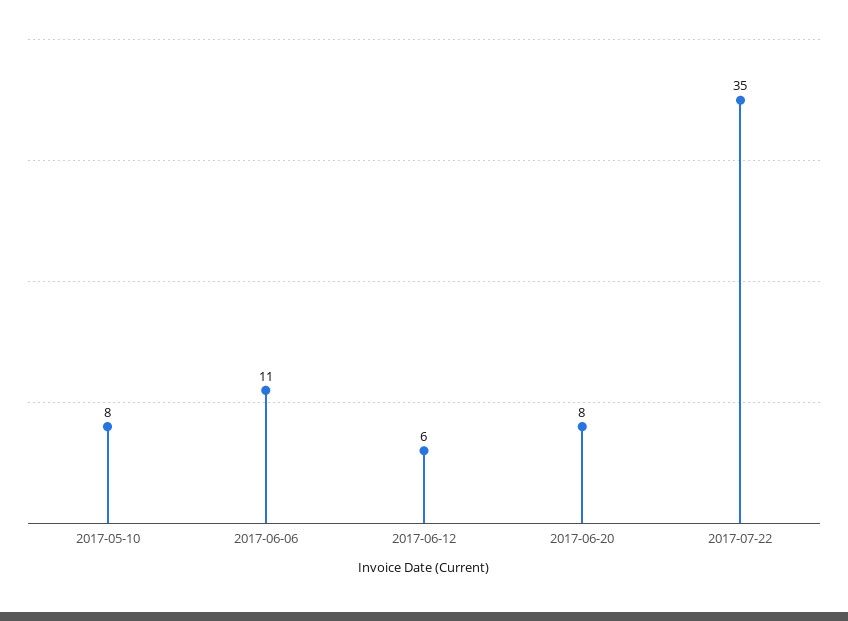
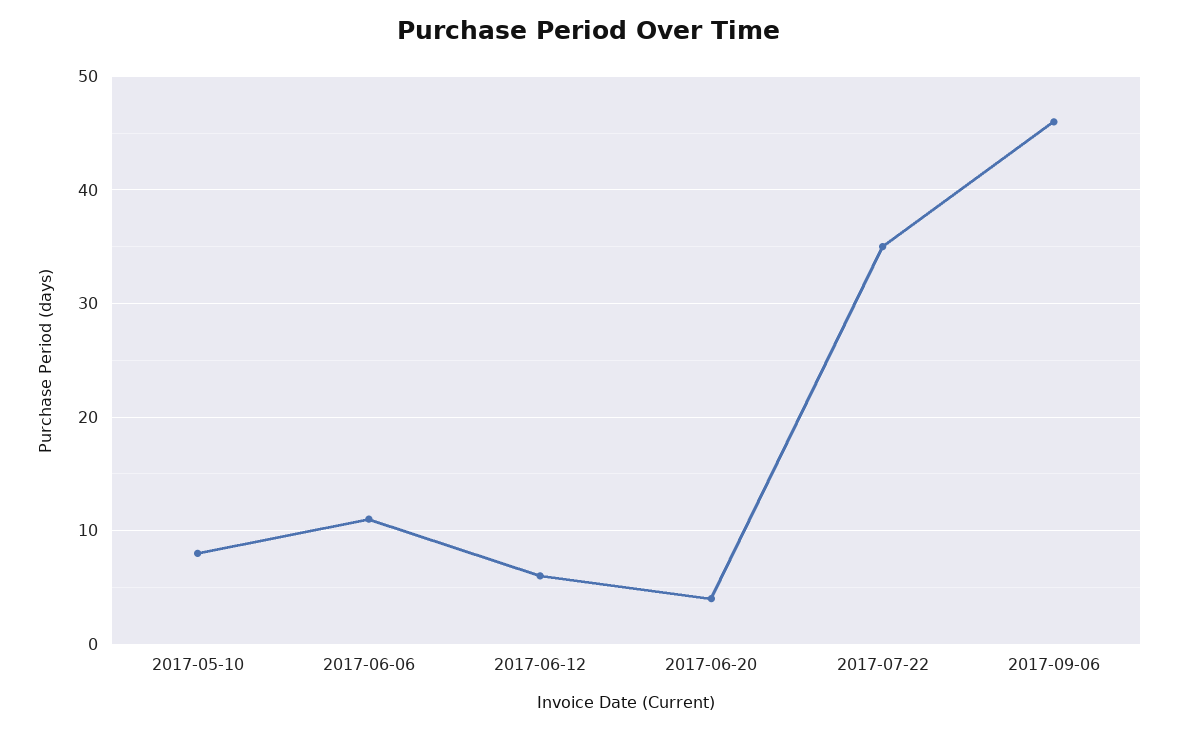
2017-06-20: 8 -> 4
2017-09-06: none -> 46

